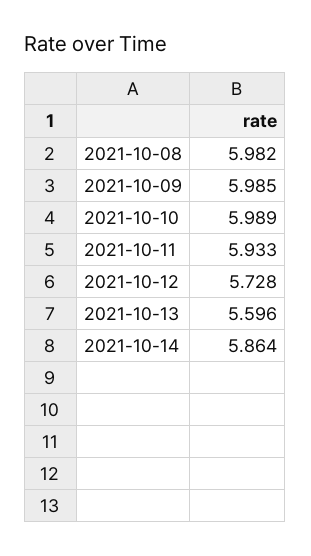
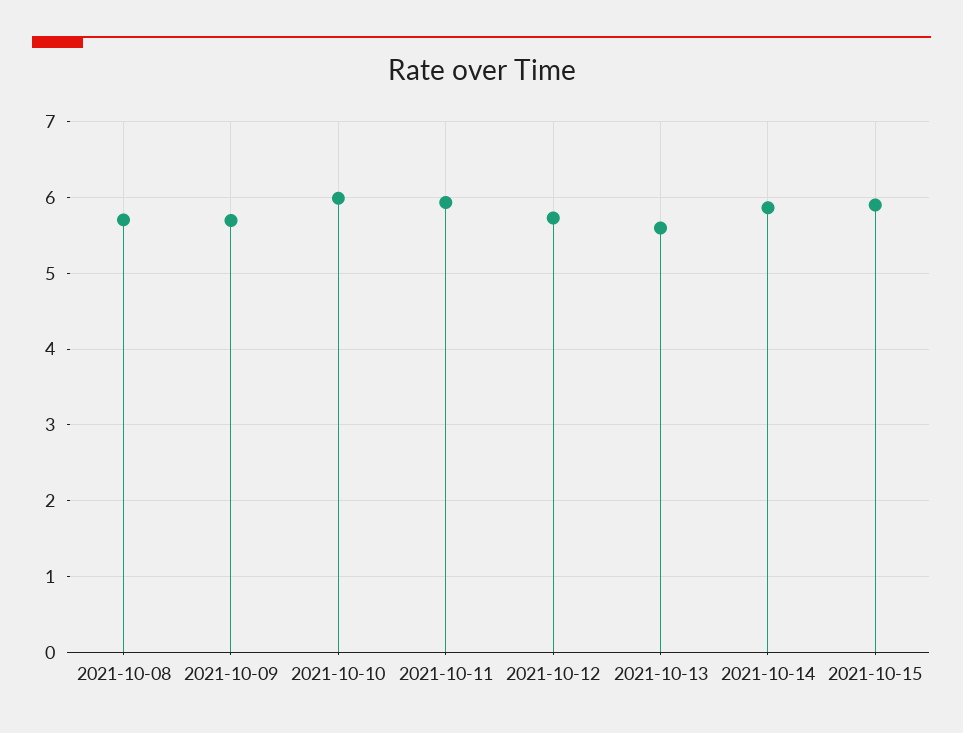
2021-10-08: 5.982 -> 5.7
2021-10-09: 5.985 -> 5.7
2021-10-15: none -> 5.9

